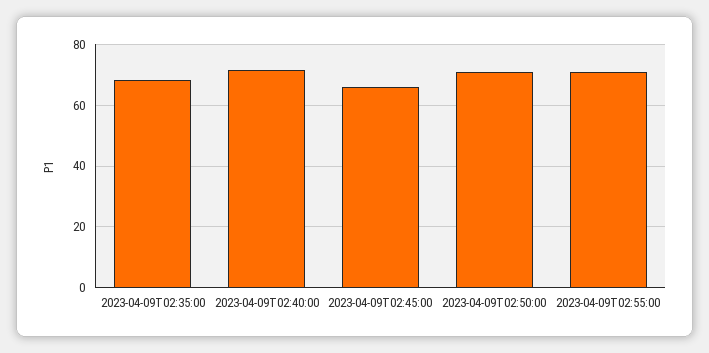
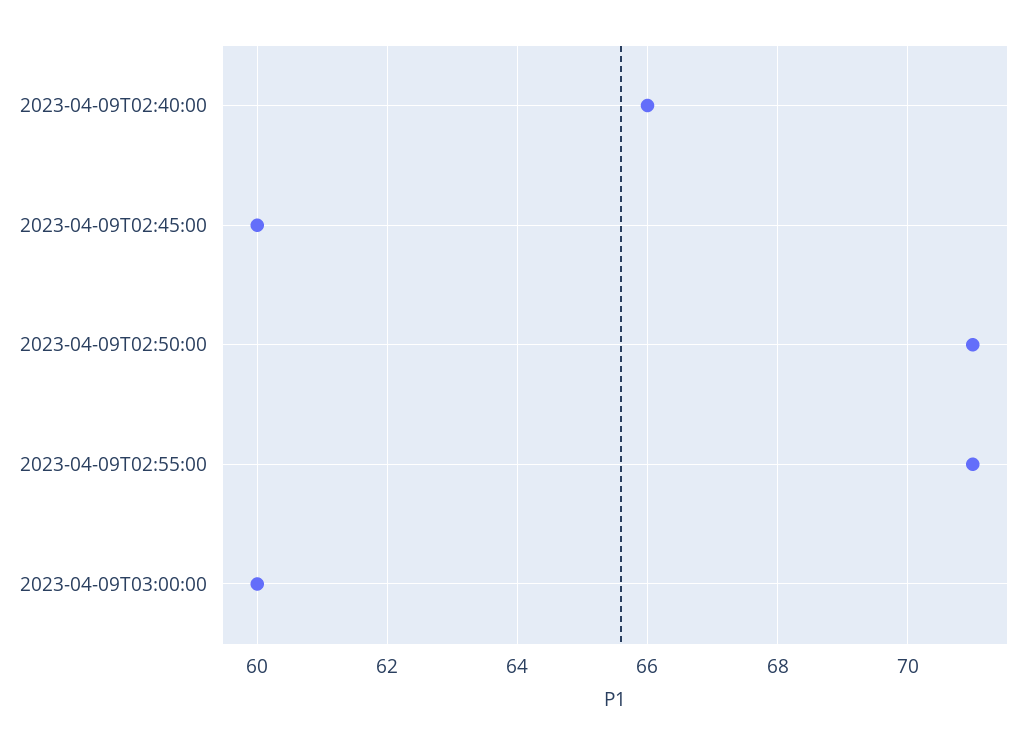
2023-04-09T02:35:00: 68 -> none
2023-04-09T02:40:00: 72 -> 66
2023-04-09T02:45:00: 66 -> 60
2023-04-09T03:00:00: none -> 60

